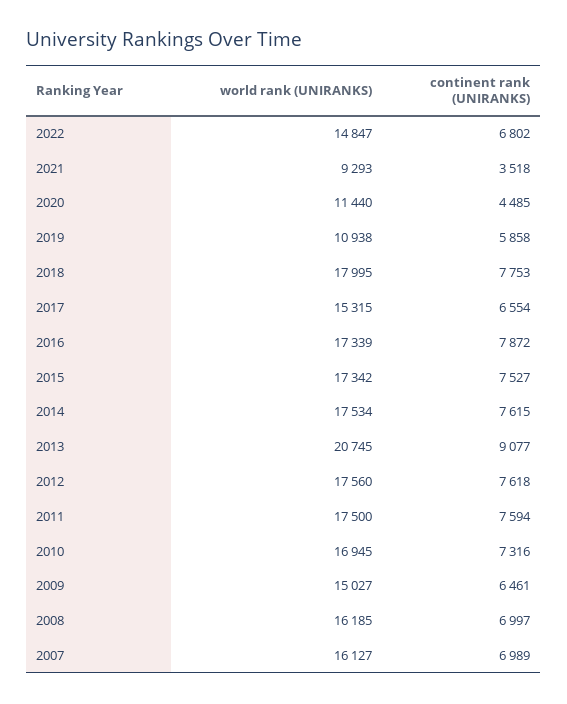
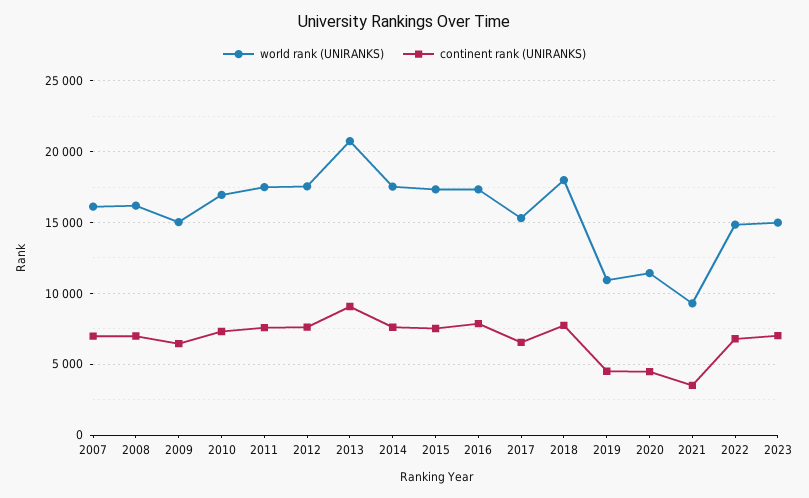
continent rank (UNIRANKS), 2019: 5858 -> 4500
world rank (UNIRANKS), 2023: none -> 15000
continent rank (UNIRANKS), 2023: none -> 7000

